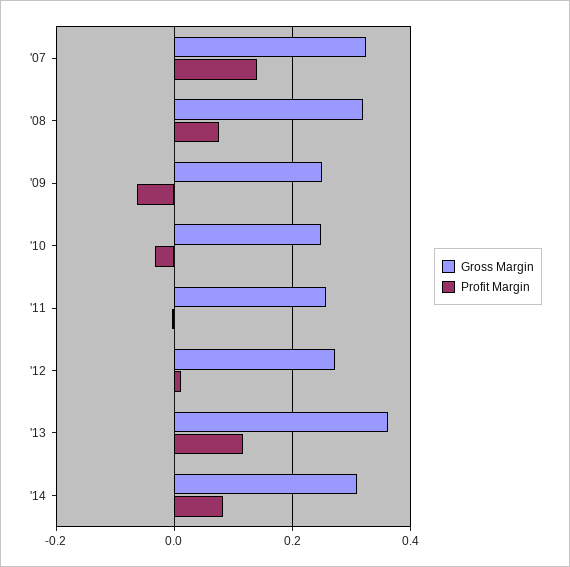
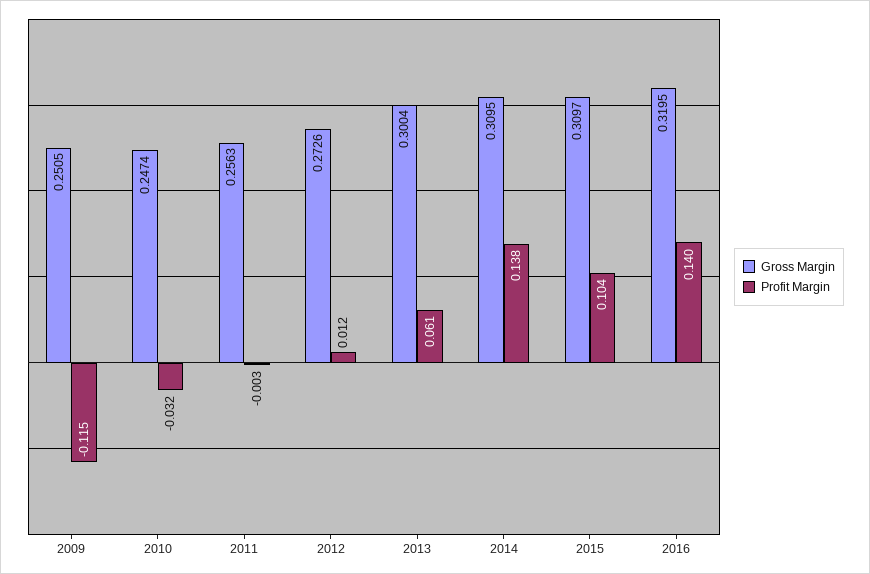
Gross Margin, '07: 0.32 -> none
Profit Margin, '07: 0.14 -> none
Gross Margin, '08: 0.32 -> none
Profit Margin, '08: 0.08 -> none
Profit Margin, '09: -0.06 -> -0.115
Gross Margin, '13: 0.36 -> 0.3004
Profit Margin, '13: 0.12 -> 0.061
Profit Margin, '14: 0.08 -> 0.138
Gross Margin, 2015: none -> 0.3097
Profit Margin, 2015: none -> 0.104
Gross Margin, 2016: none -> 0.3195
Profit Margin, 2016: none -> 0.14

